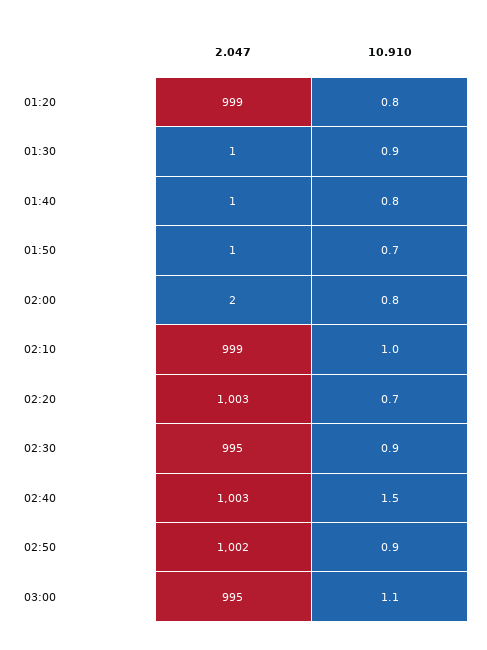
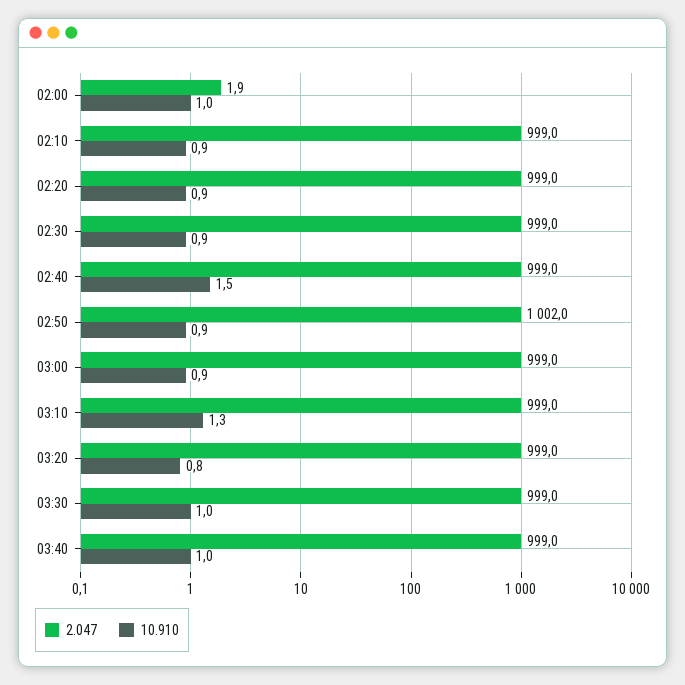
2.047, 01:20: 999 -> none
10.910, 01:20: 0.8 -> none
2.047, 01:30: 1 -> none
10.910, 01:30: 0.9 -> none
2.047, 01:40: 1 -> none
10.910, 01:40: 0.8 -> none
2.047, 01:50: 1 -> none
10.910, 01:50: 0.7 -> none
10.910, 02:00: 0.8 -> 1
10.910, 02:10: 1 -> 0.9
2.047, 02:20: 1003 -> 999
10.910, 02:20: 0.7 -> 0.9
2.047, 02:30: 995 -> 999
2.047, 02:40: 1003 -> 999
2.047, 03:00: 995 -> 999
10.910, 03:00: 1.1 -> 0.9
2.047, 03:10: none -> 999
10.910, 03:10: none -> 1.3
2.047, 03:20: none -> 999
10.910, 03:20: none -> 0.8
2.047, 03:30: none -> 999
10.910, 03:30: none -> 1
2.047, 03:40: none -> 999
10.910, 03:40: none -> 1

